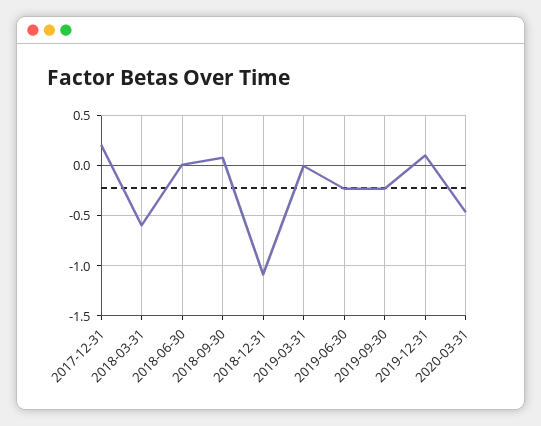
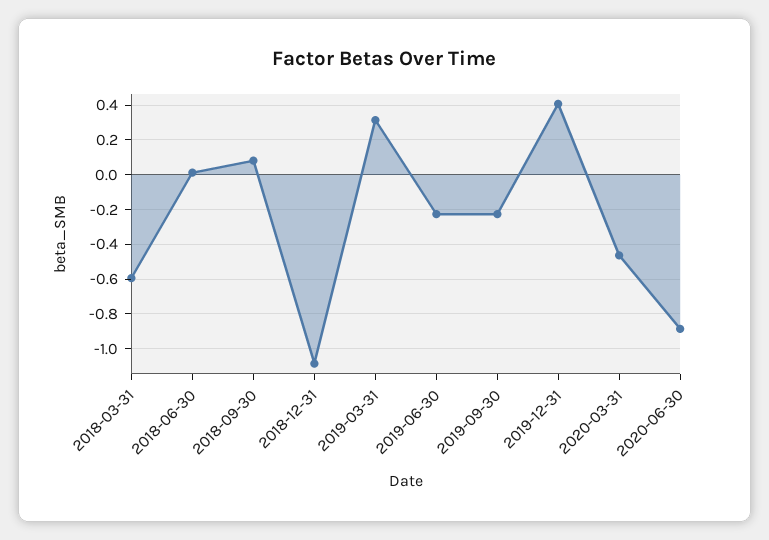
2017-12-31: 0.2 -> none
2019-03-31: 0 -> 0.3
2019-12-31: 0.1 -> 0.4
2020-06-30: none -> -0.9

